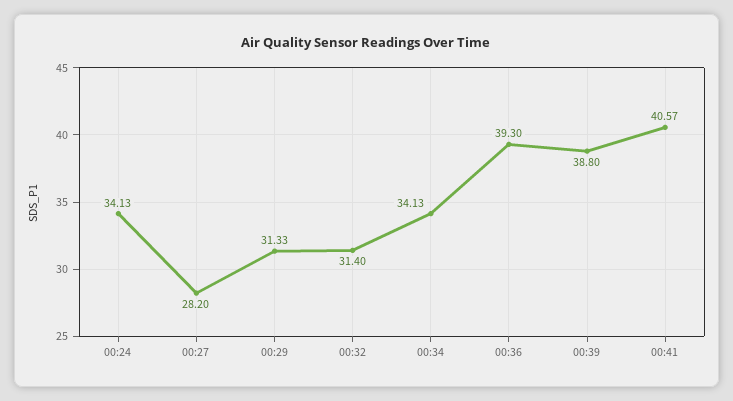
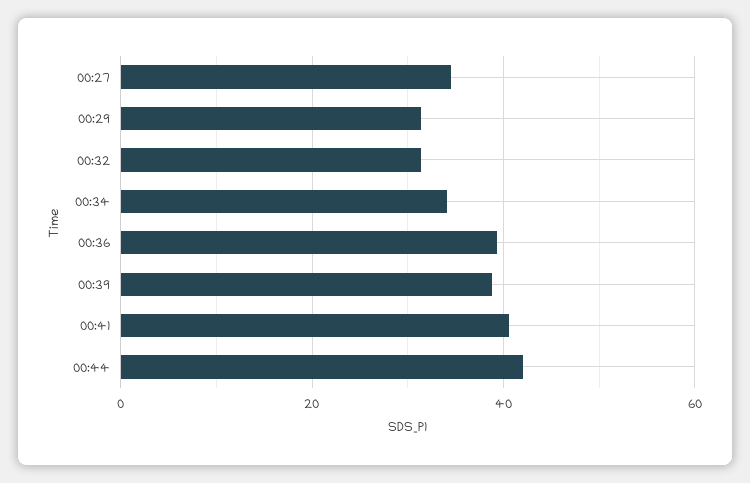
00:24: 34.13 -> none
00:27: 28.2 -> 34
00:44: none -> 42

